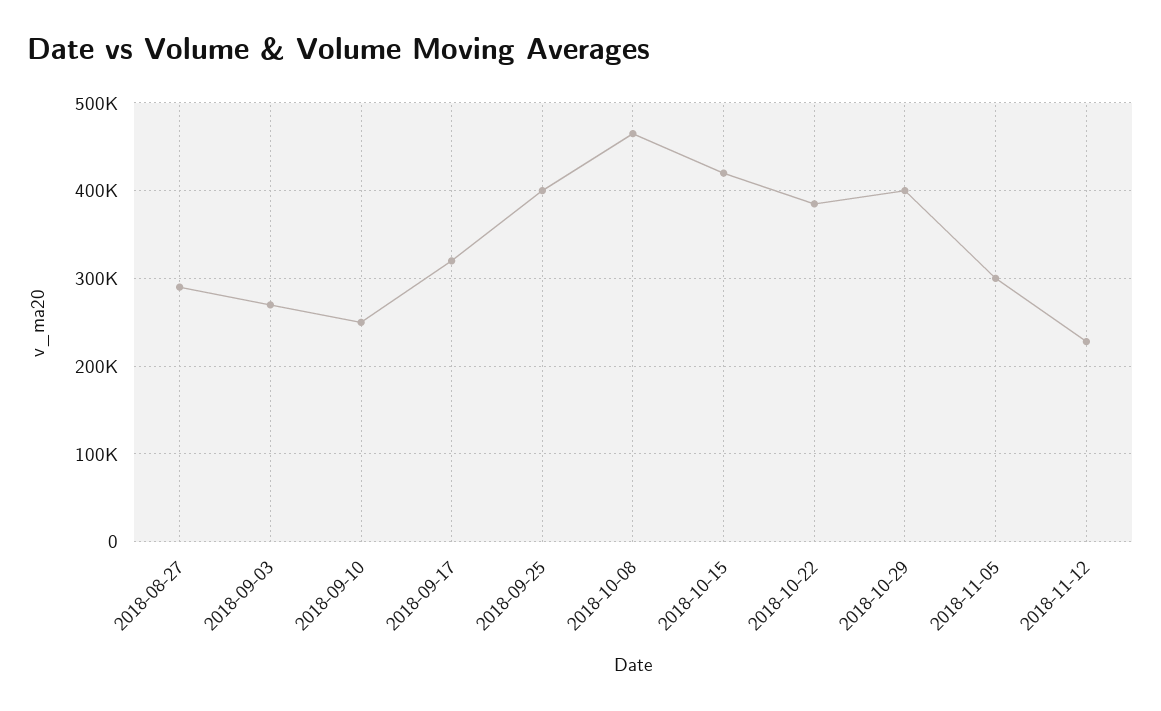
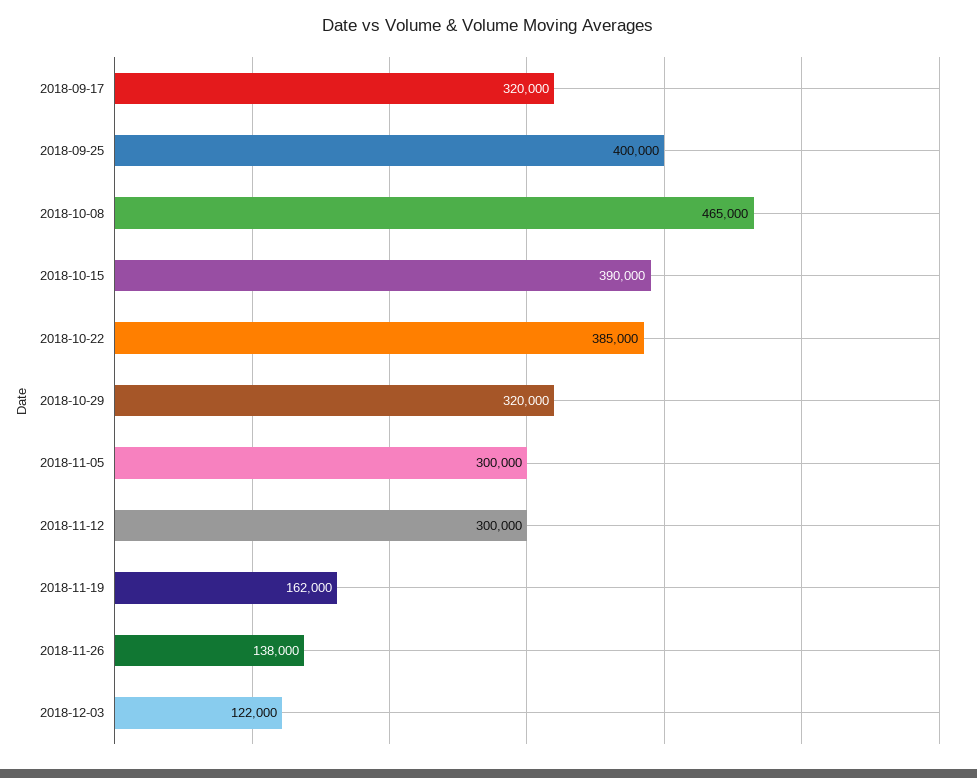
2018-08-27: 290000 -> none
2018-09-03: 270000 -> none
2018-09-10: 250000 -> none
2018-10-15: 420000 -> 390000
2018-10-29: 400000 -> 320000
2018-11-12: 230000 -> 300000
2018-11-19: none -> 162000
2018-11-26: none -> 138000
2018-12-03: none -> 122000

